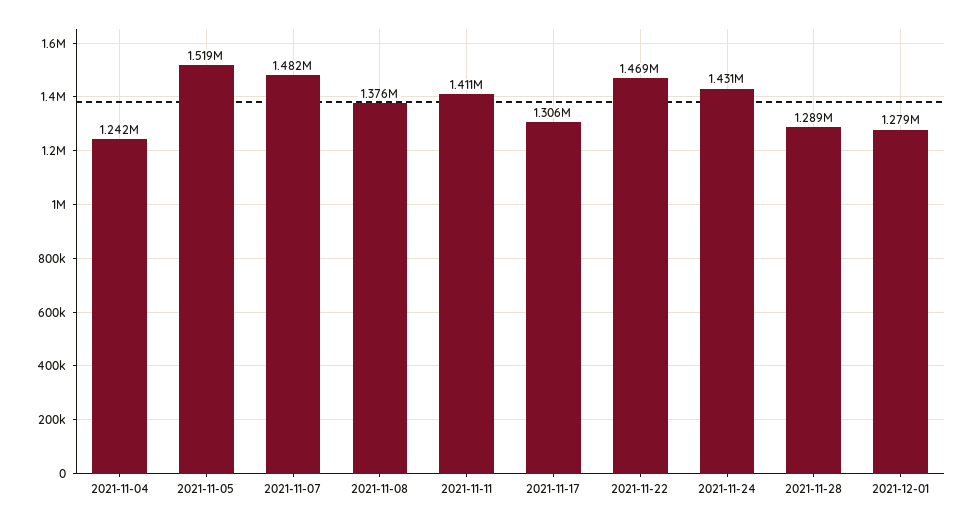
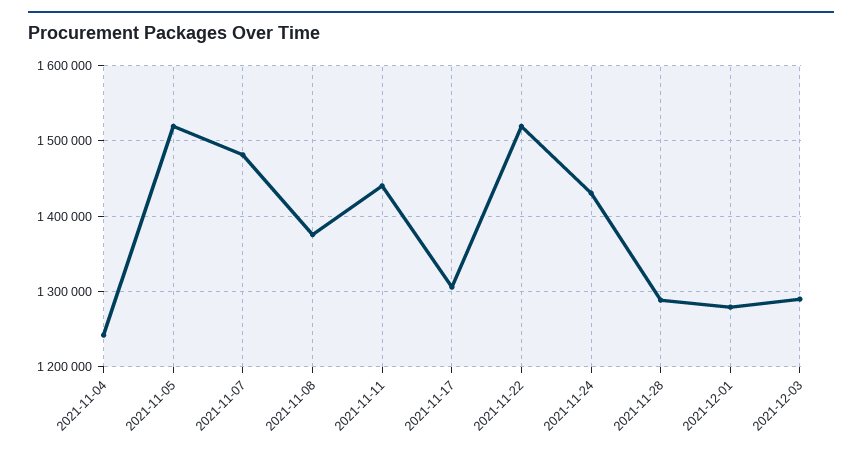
2021-11-11: 1411000 -> 1440000
2021-11-22: 1469000 -> 1520000
2021-12-03: none -> 1290000

